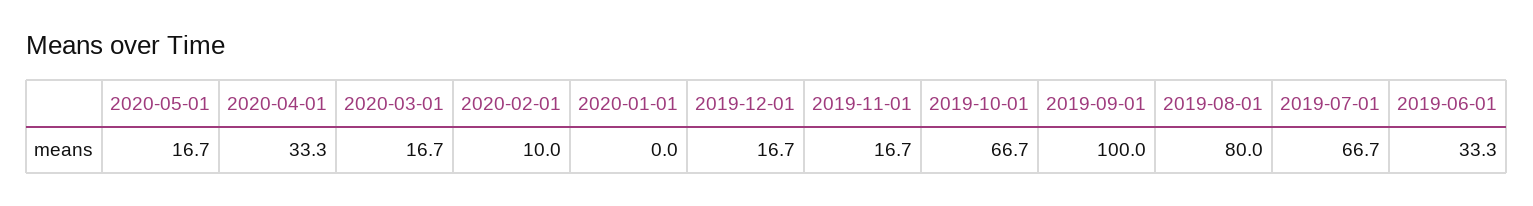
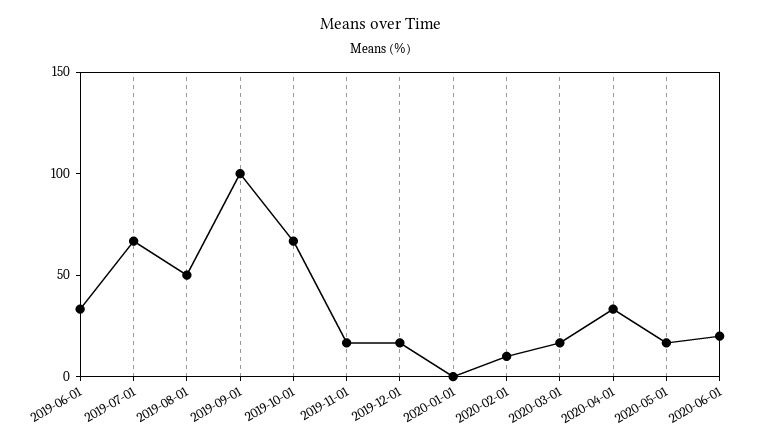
2019-08-01: 80 -> 50
2020-06-01: none -> 20

